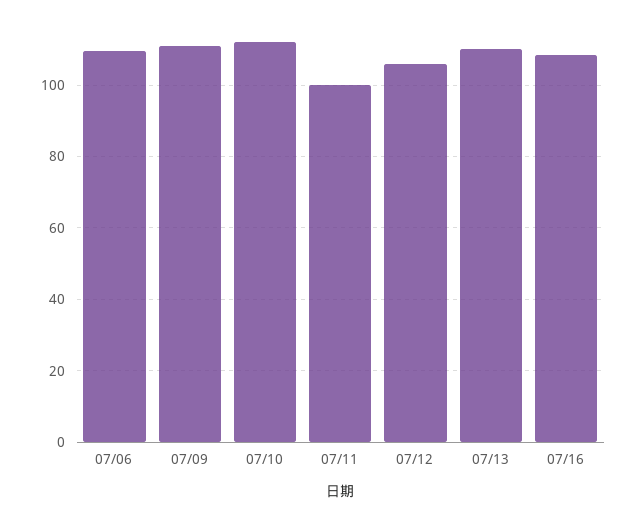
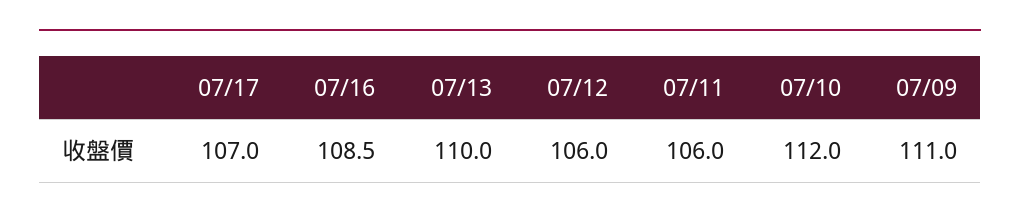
07/06: 110 -> none
07/11: 100 -> 106
07/17: none -> 107

